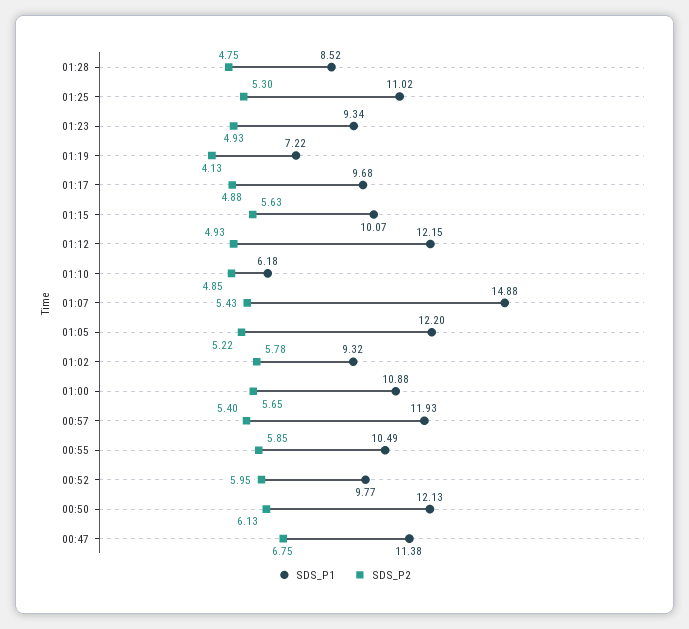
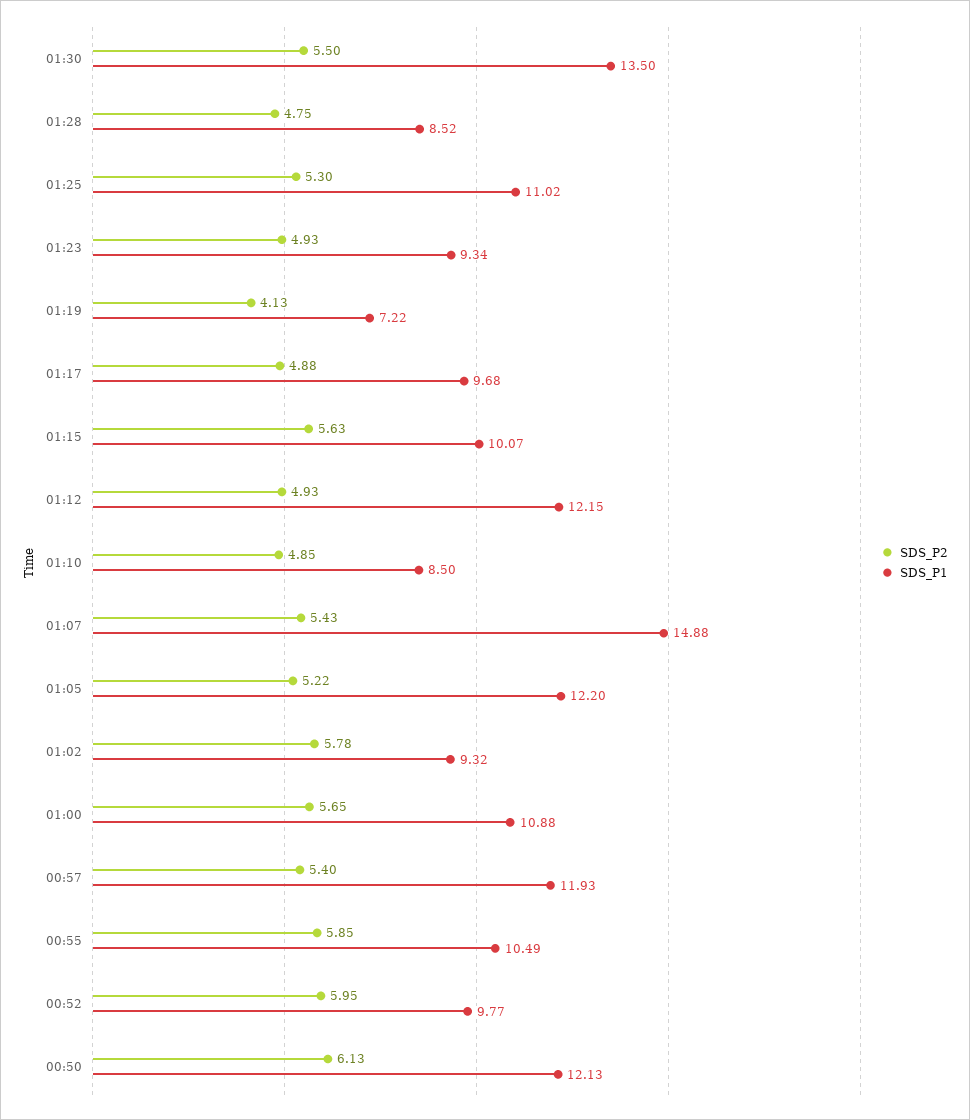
SDS_P1, 01:10: 6.18 -> 8.5
SDS_P1, 00:47: 11.38 -> none
SDS_P2, 00:47: 6.75 -> none
SDS_P2, 01:30: none -> 5.5
SDS_P1, 01:30: none -> 13.5

